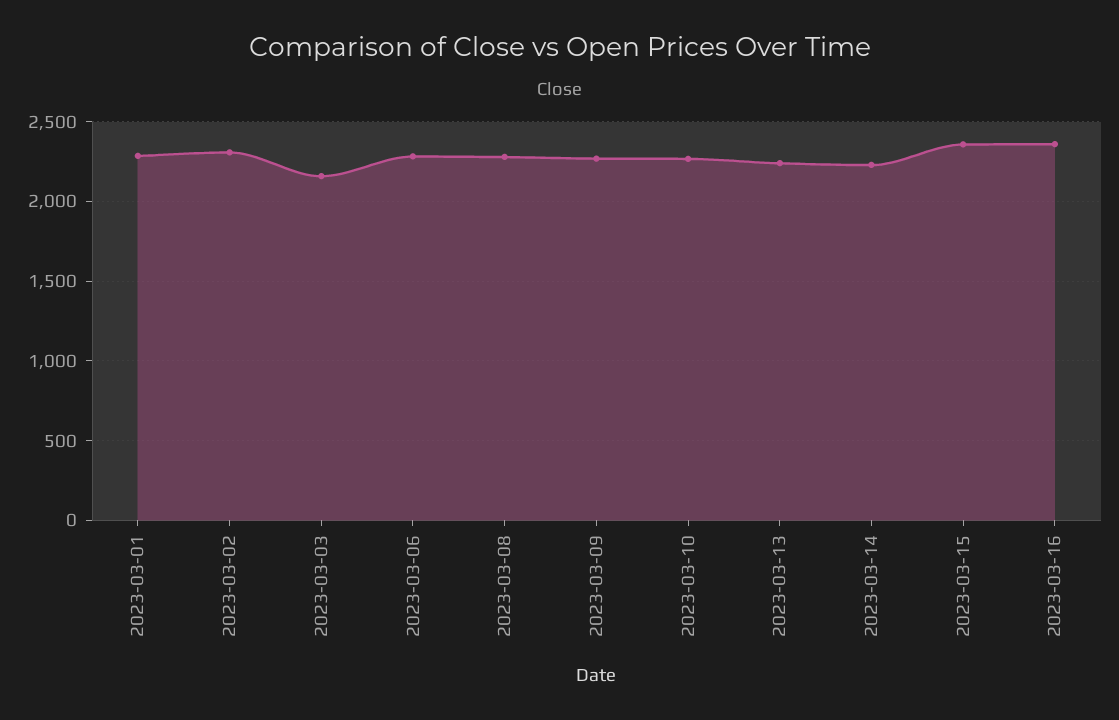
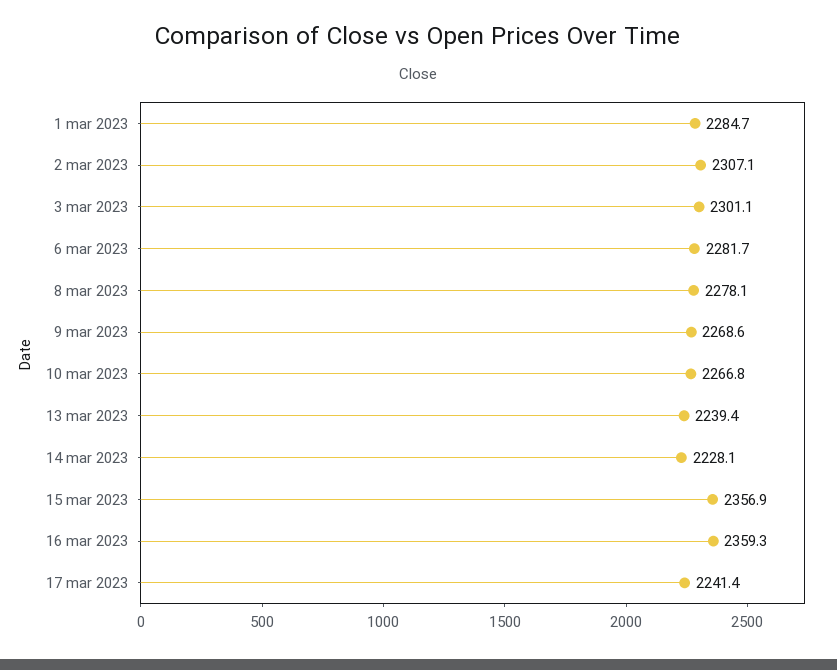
2023-03-03: 2150 -> 2301.1
17 mar 2023: none -> 2241.4

